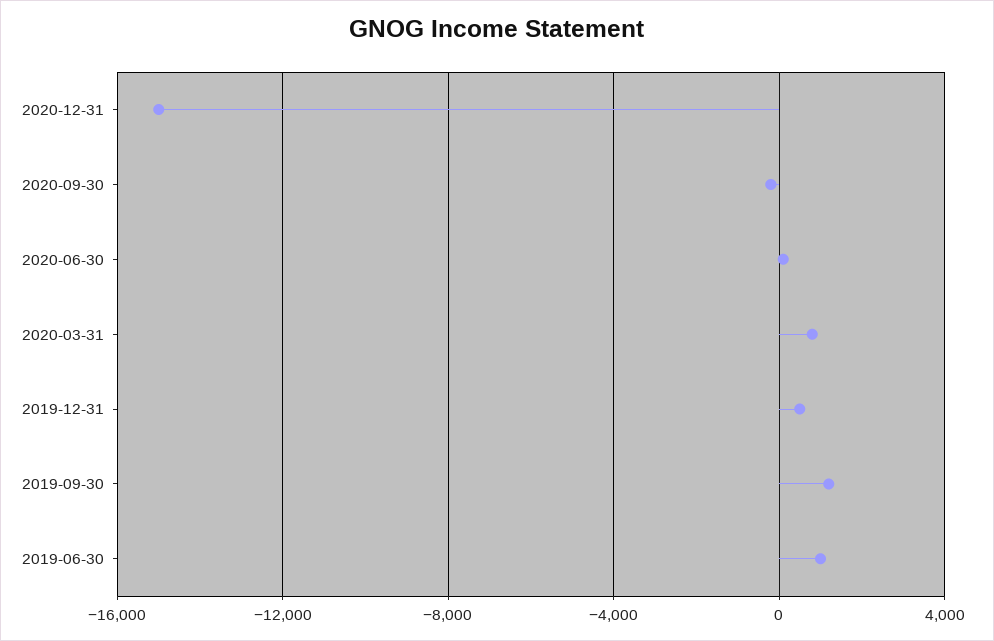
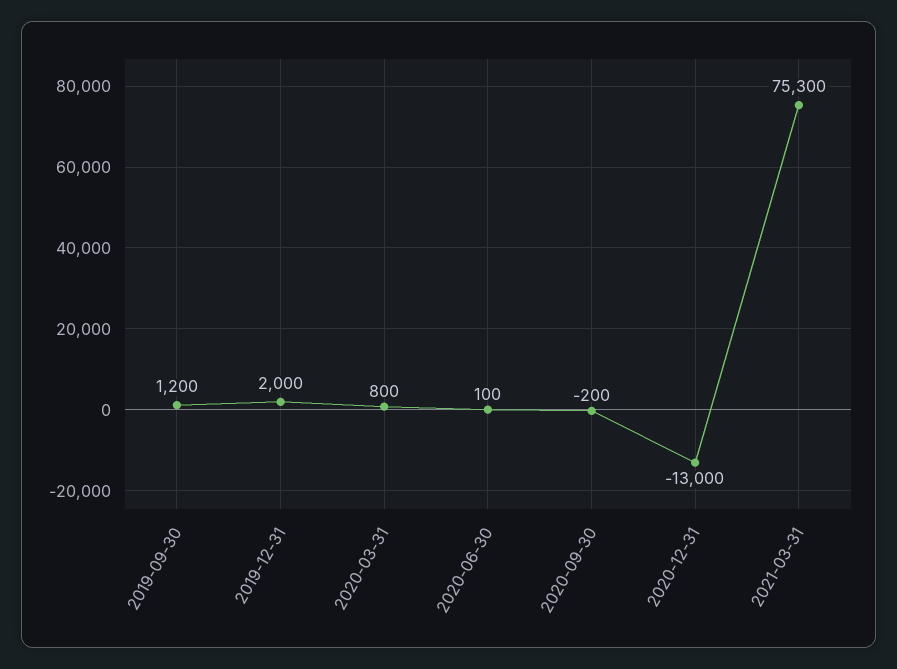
2020-12-31: -15000 -> -13000
2019-12-31: 500 -> 2000
2019-06-30: 1000 -> none
2021-03-31: none -> 75300

